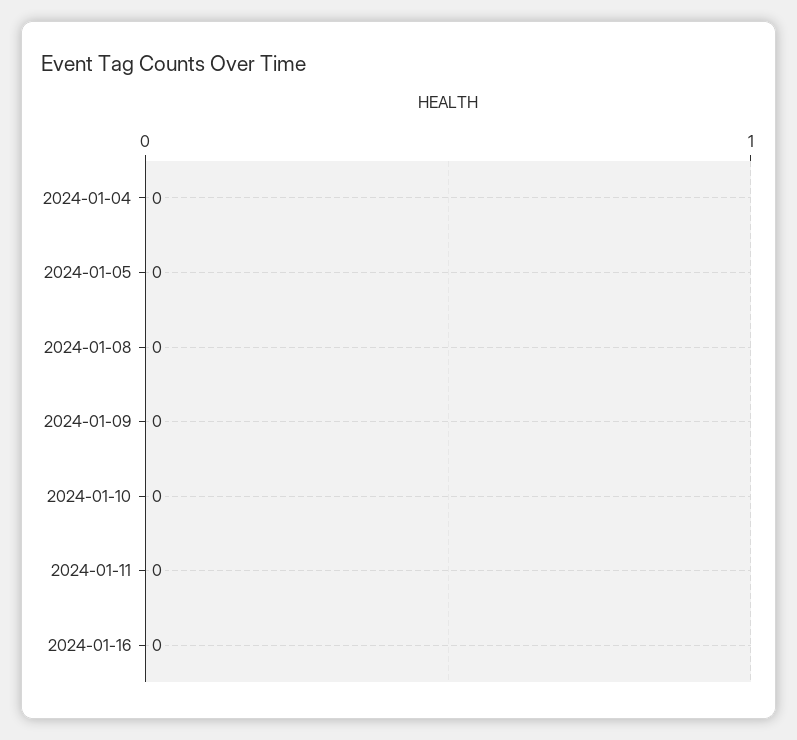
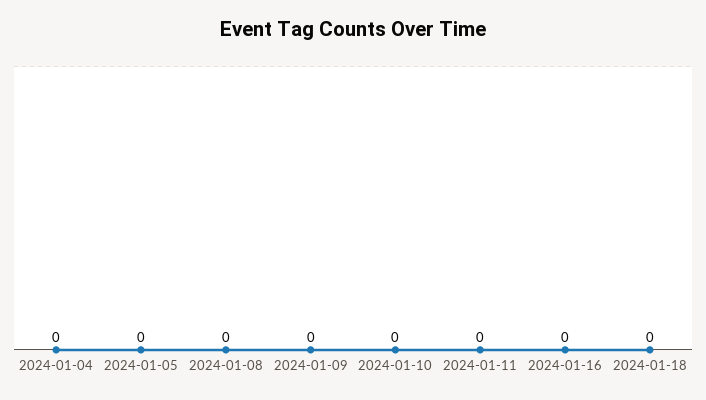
2024-01-18: none -> 0

